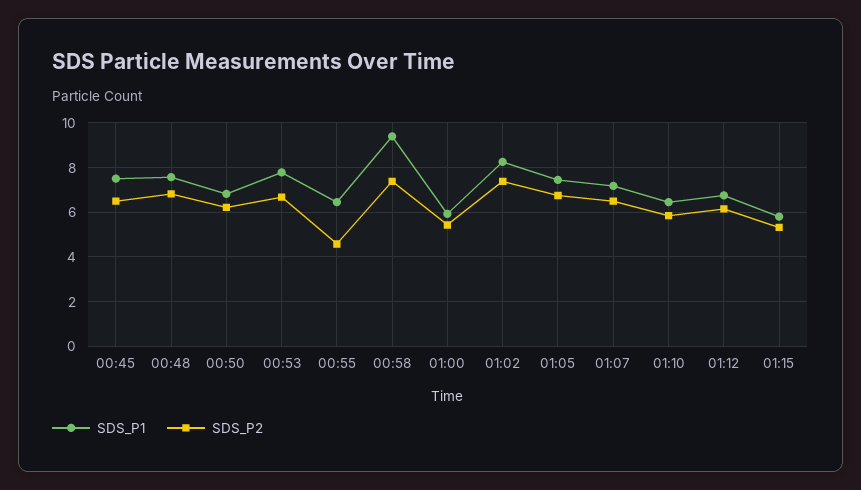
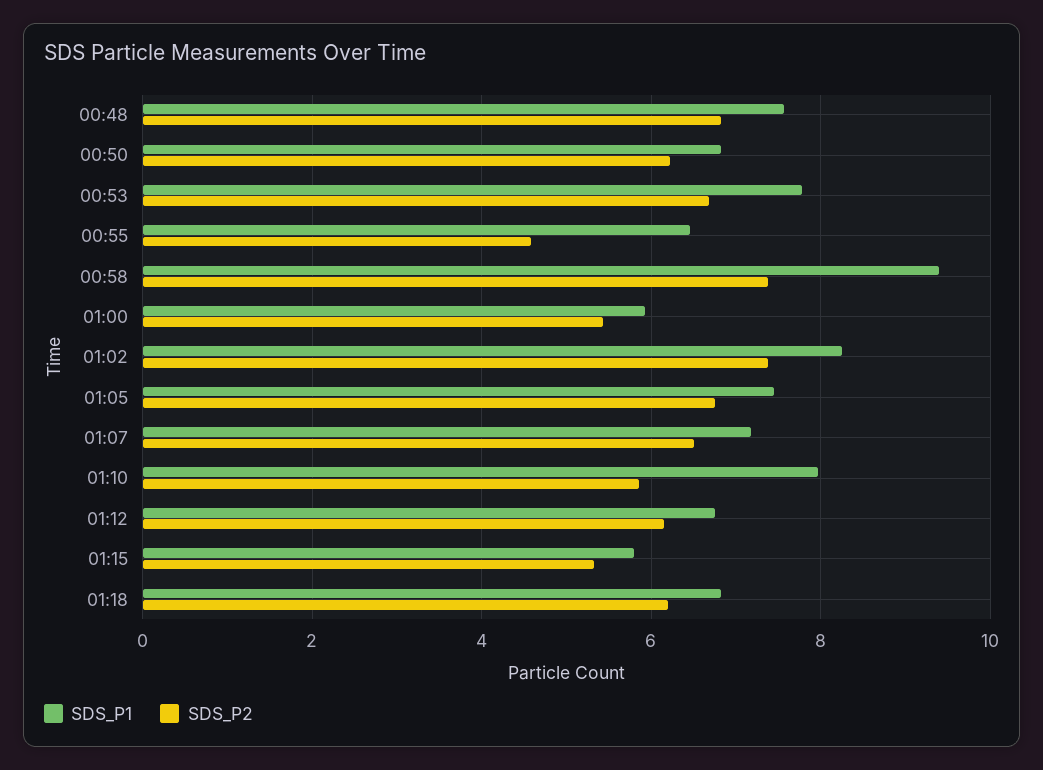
SDS_P1, 00:45: 7.5 -> none
SDS_P2, 00:45: 6.5 -> none
SDS_P1, 01:10: 6.5 -> 8
SDS_P1, 01:18: none -> 6.8
SDS_P2, 01:18: none -> 6.2

